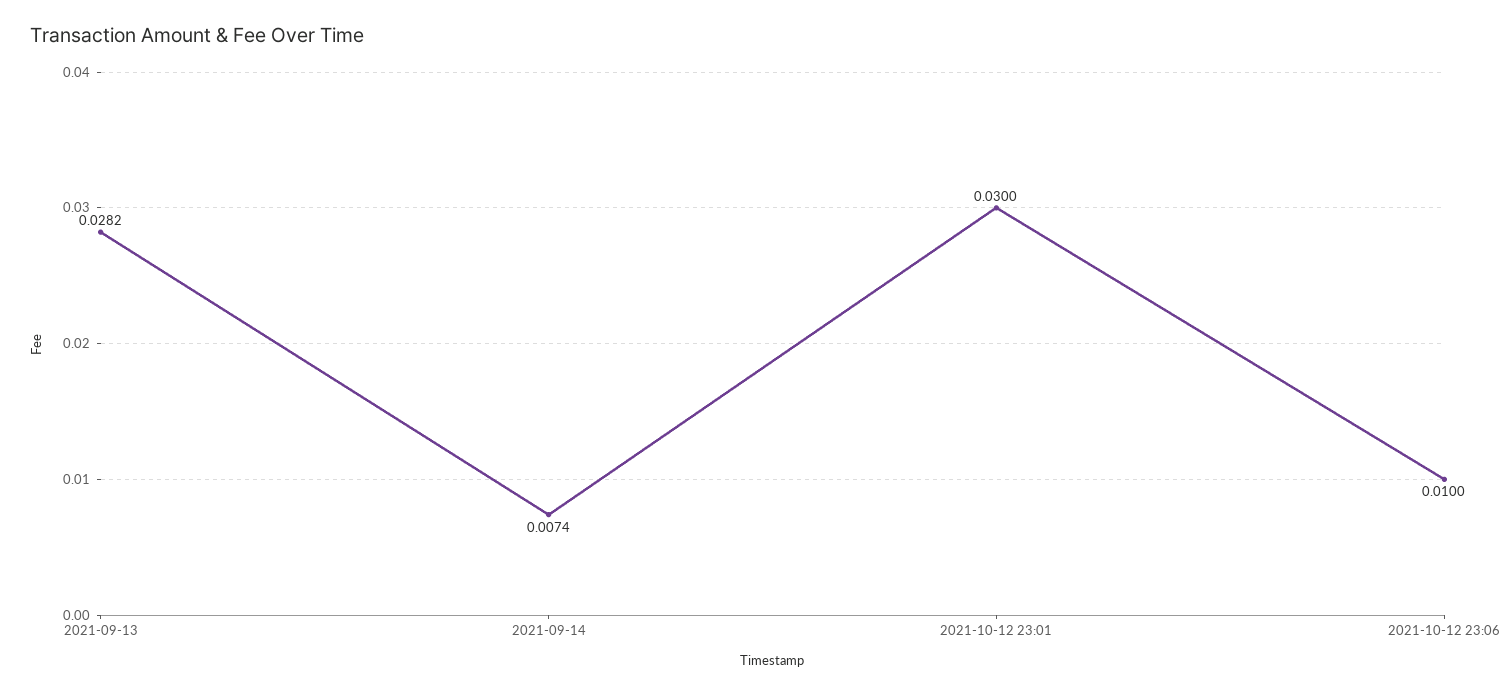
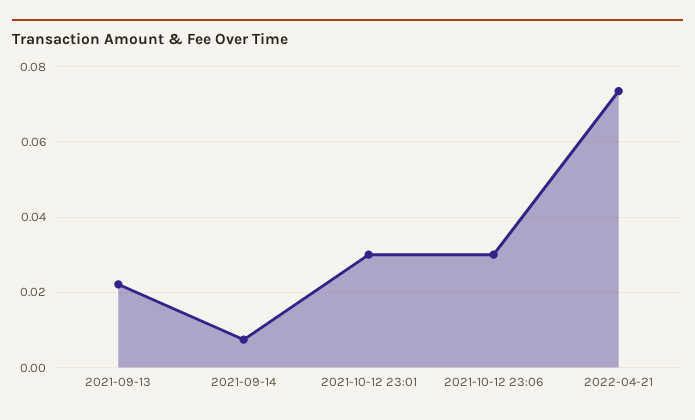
2021-09-13: 0.0282 -> 0.022
2021-10-12 23:06: 0.01 -> 0.03
2022-04-21: none -> 0.074

